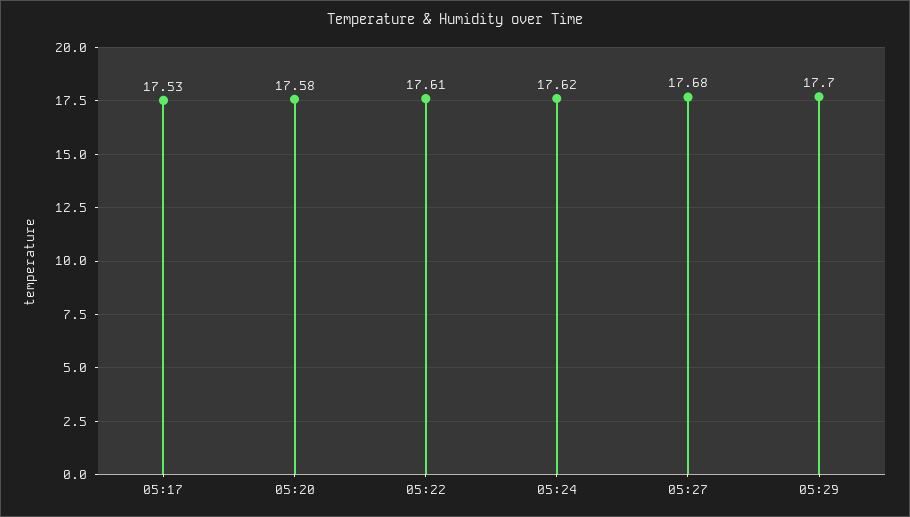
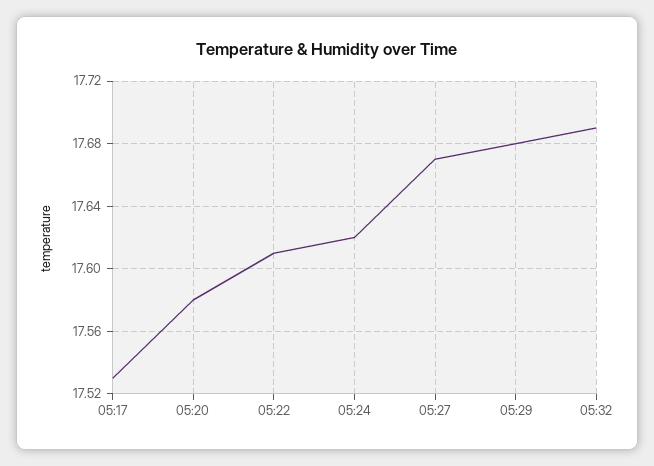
05:27: 17.68 -> 17.67
05:29: 17.7 -> 17.68
05:32: none -> 17.69

